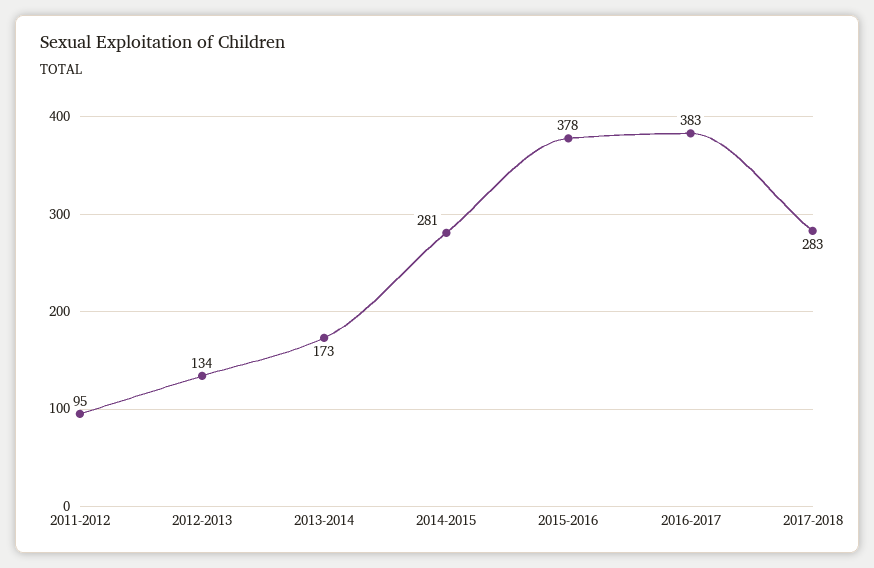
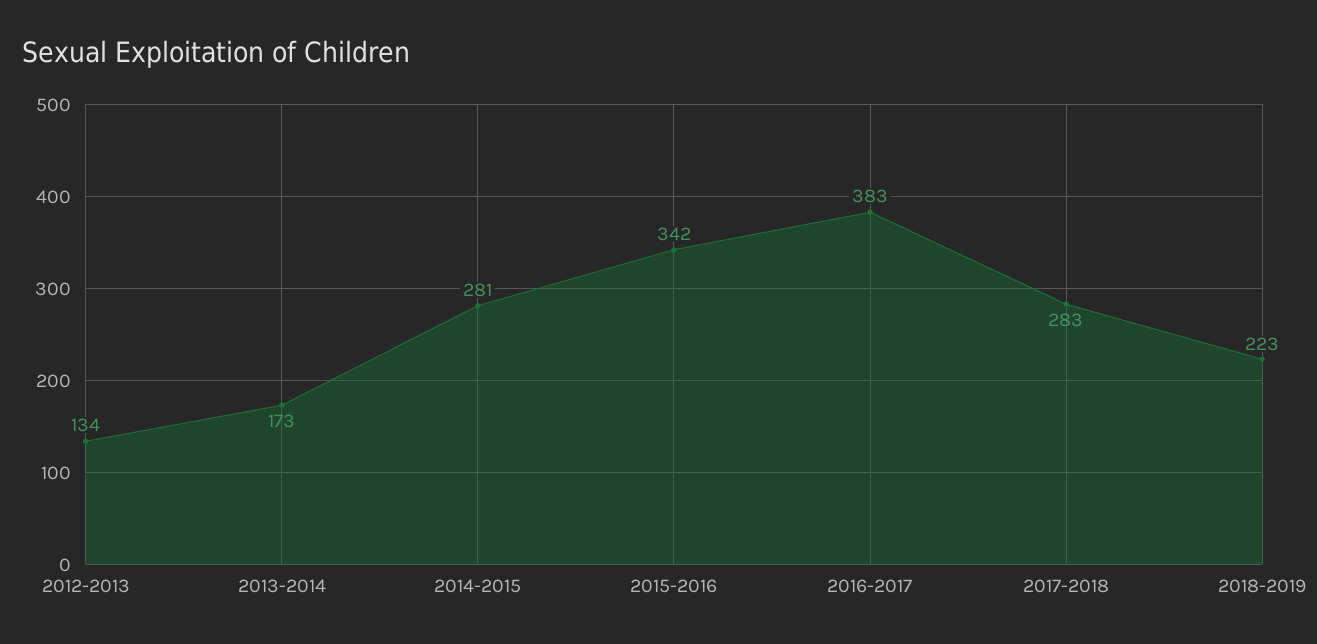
2011-2012: 95 -> none
2015-2016: 378 -> 342
2018-2019: none -> 223

